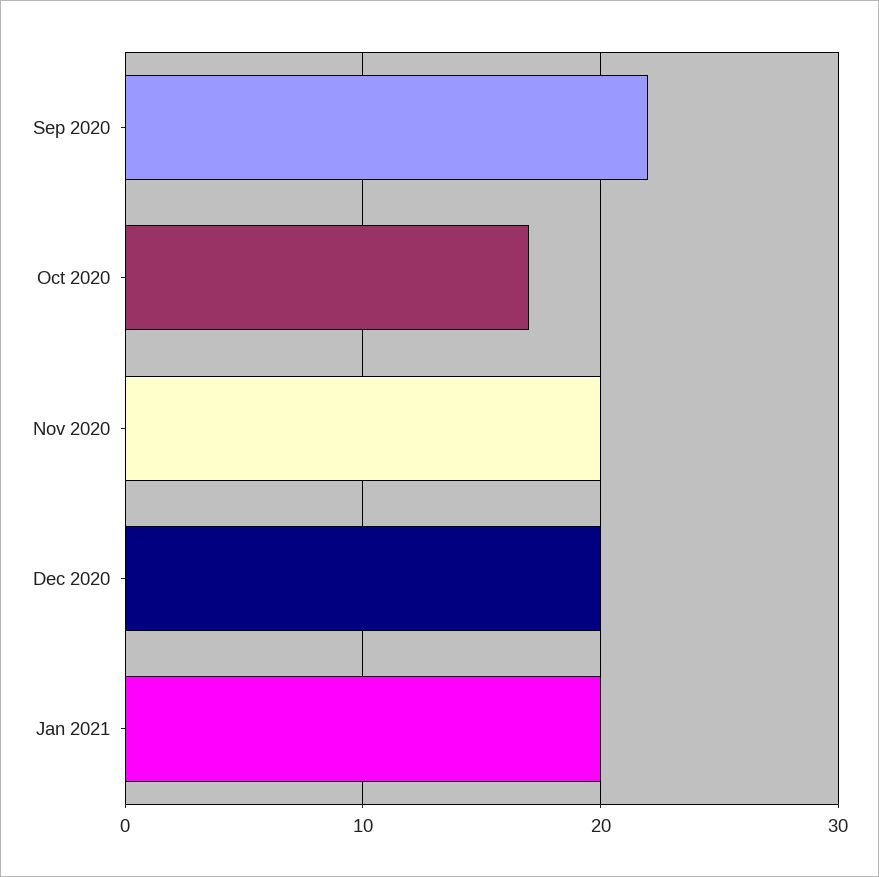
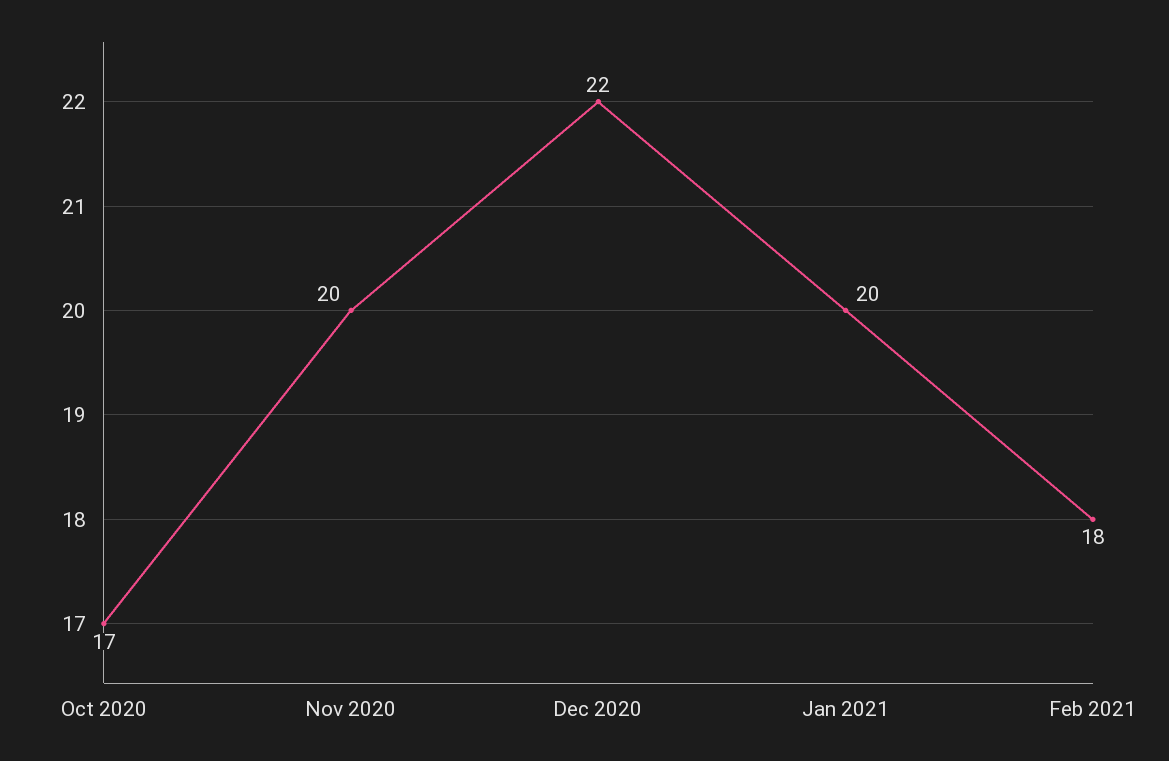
Sep 2020: 22 -> none
Dec 2020: 20 -> 22
Feb 2021: none -> 18

